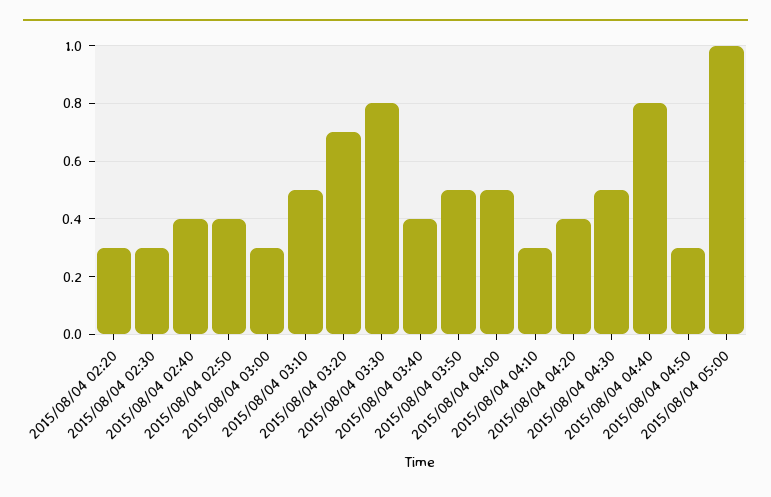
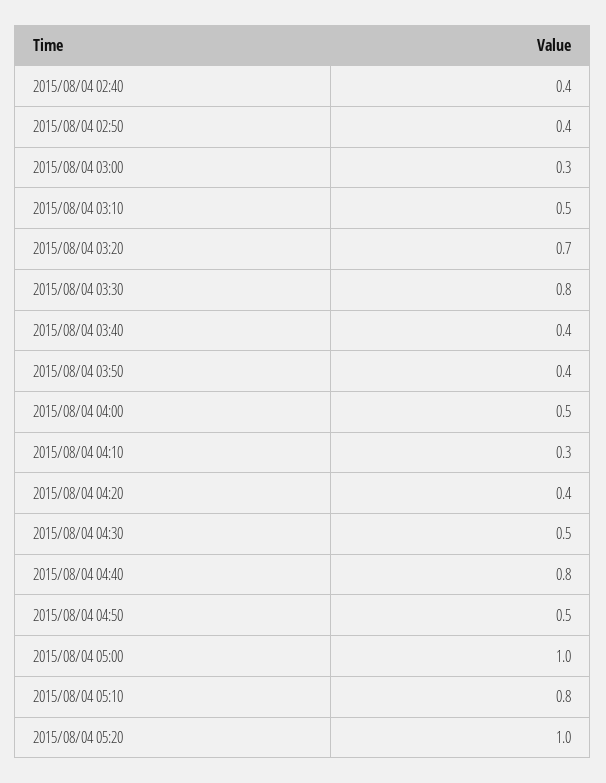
2015/08/04 02:20: 0.3 -> none
2015/08/04 02:30: 0.3 -> none
2015/08/04 03:50: 0.5 -> 0.4
2015/08/04 04:50: 0.3 -> 0.5
2015/08/04 05:10: none -> 0.8
2015/08/04 05:20: none -> 1

